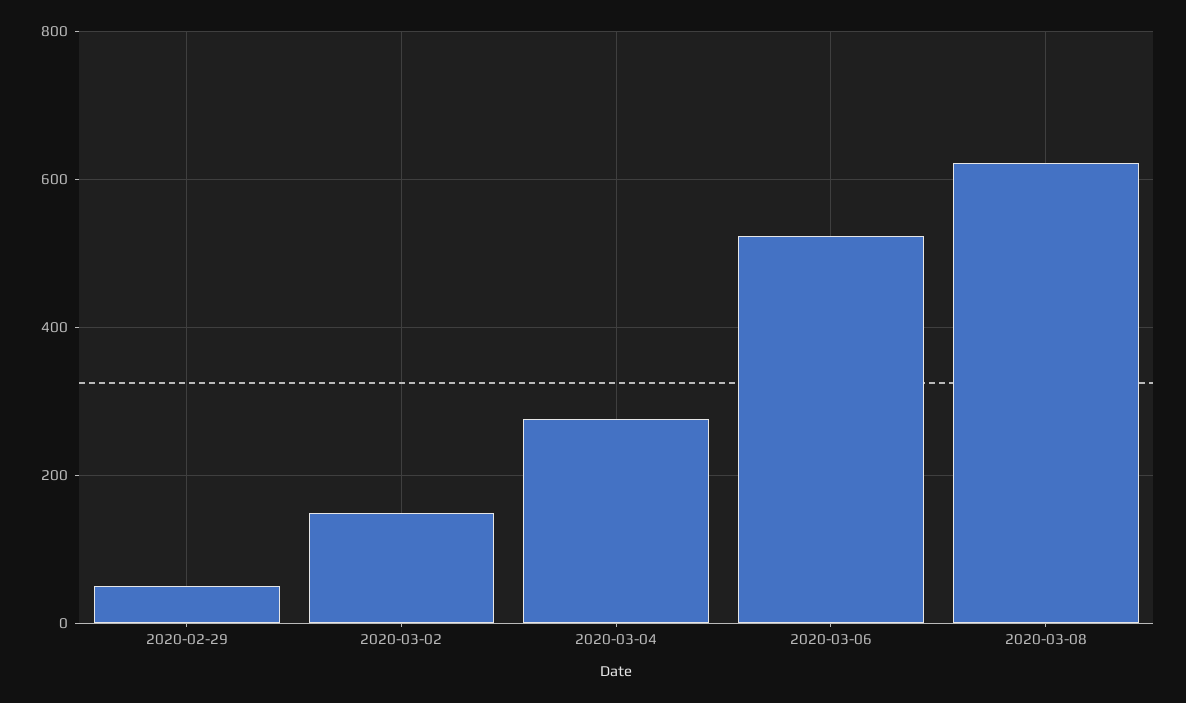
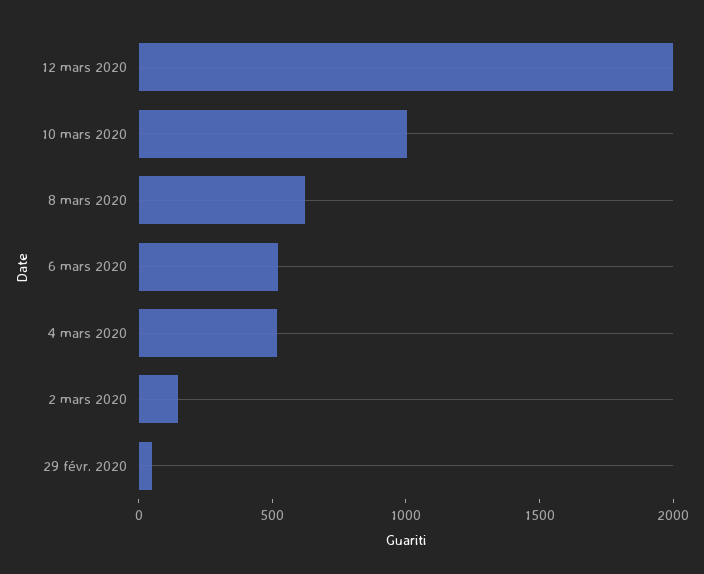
2020-03-04: 280 -> 500
12 mars 2020: none -> 2000
10 mars 2020: none -> 1000

